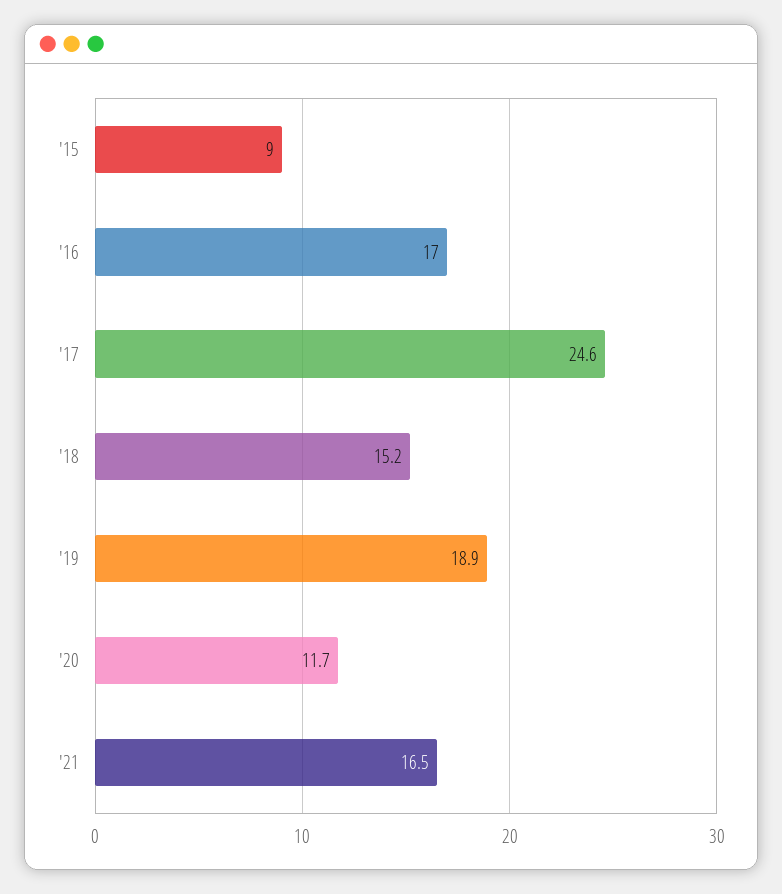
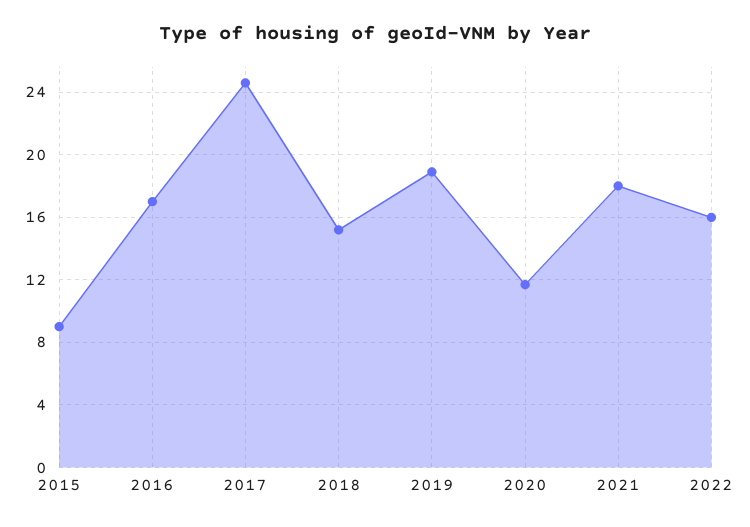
'21: 16.5 -> 18
2022: none -> 16

